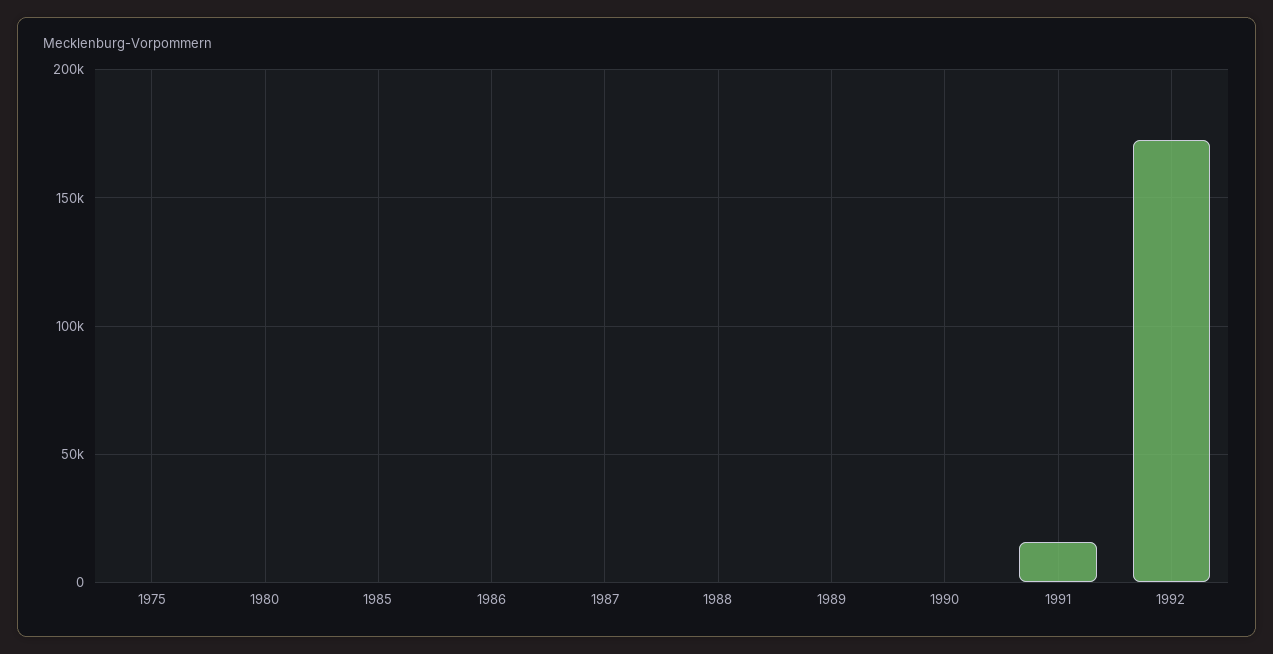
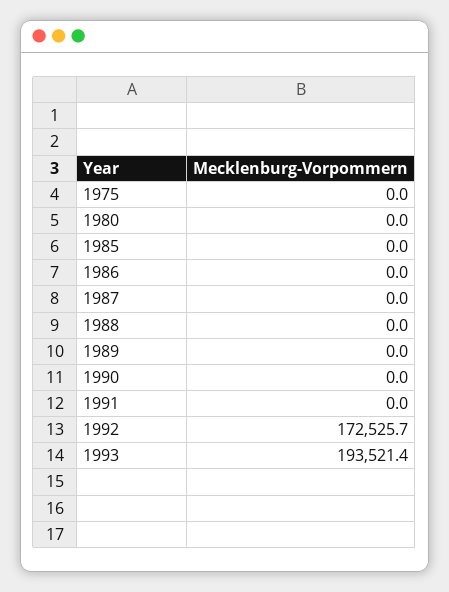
1991: 15000 -> 0
1993: none -> 193521.4

